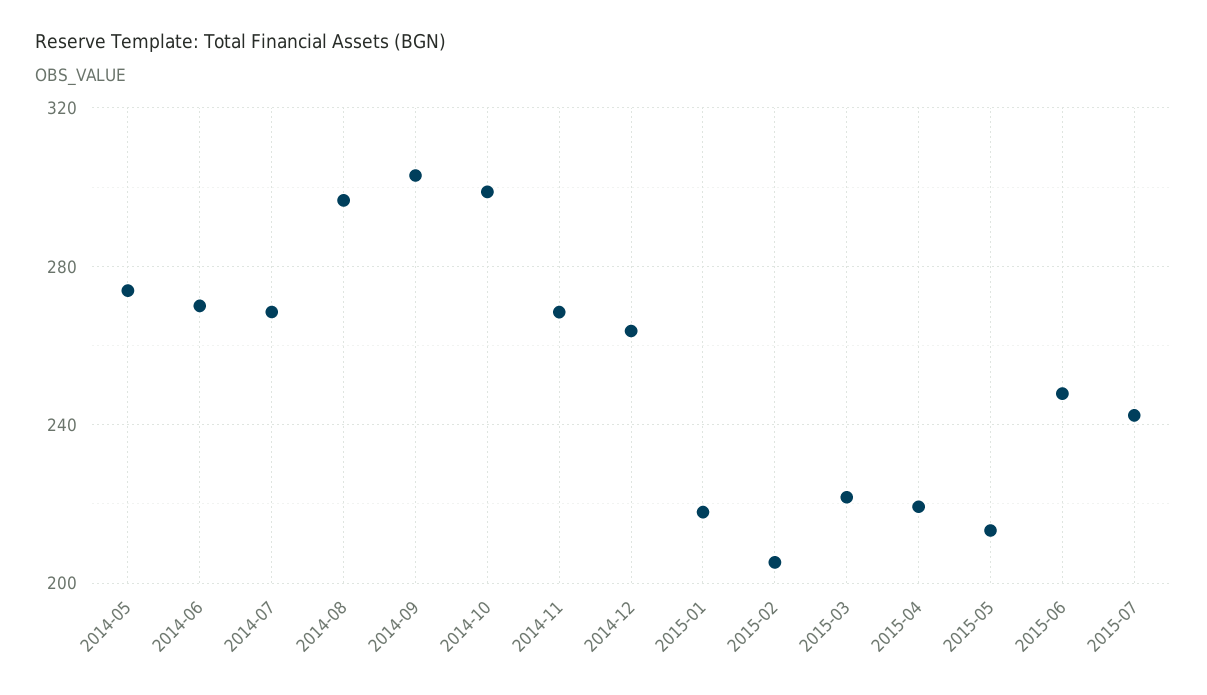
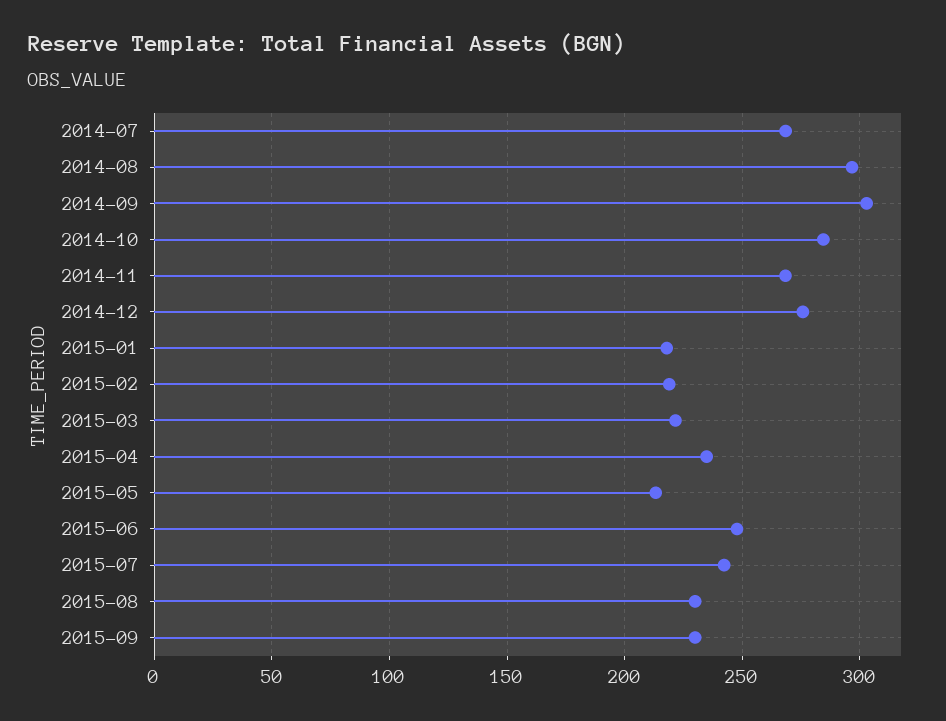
2014-05: 275 -> none
2014-06: 270 -> none
2014-10: 300 -> 285
2014-12: 265 -> 275
2015-02: 205 -> 220
2015-04: 220 -> 235
2015-08: none -> 230
2015-09: none -> 230

